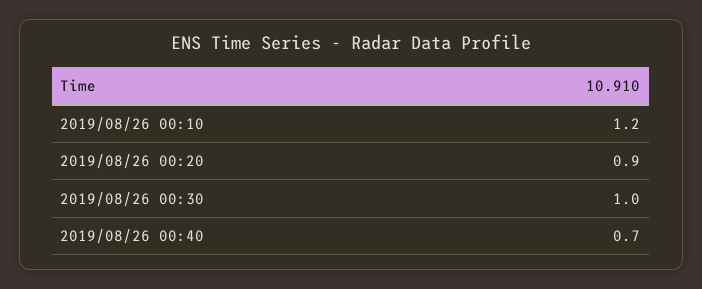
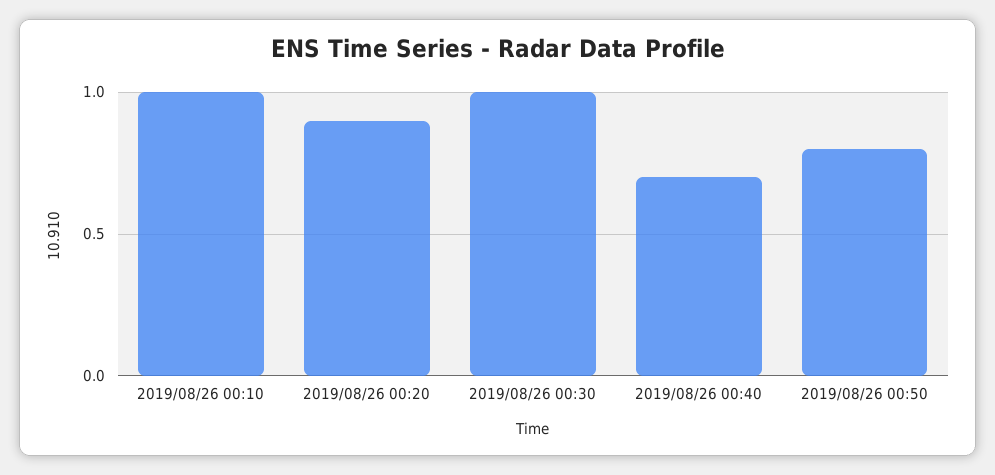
2019/08/26 00:10: 1.2 -> 1
2019/08/26 00:50: none -> 0.8

